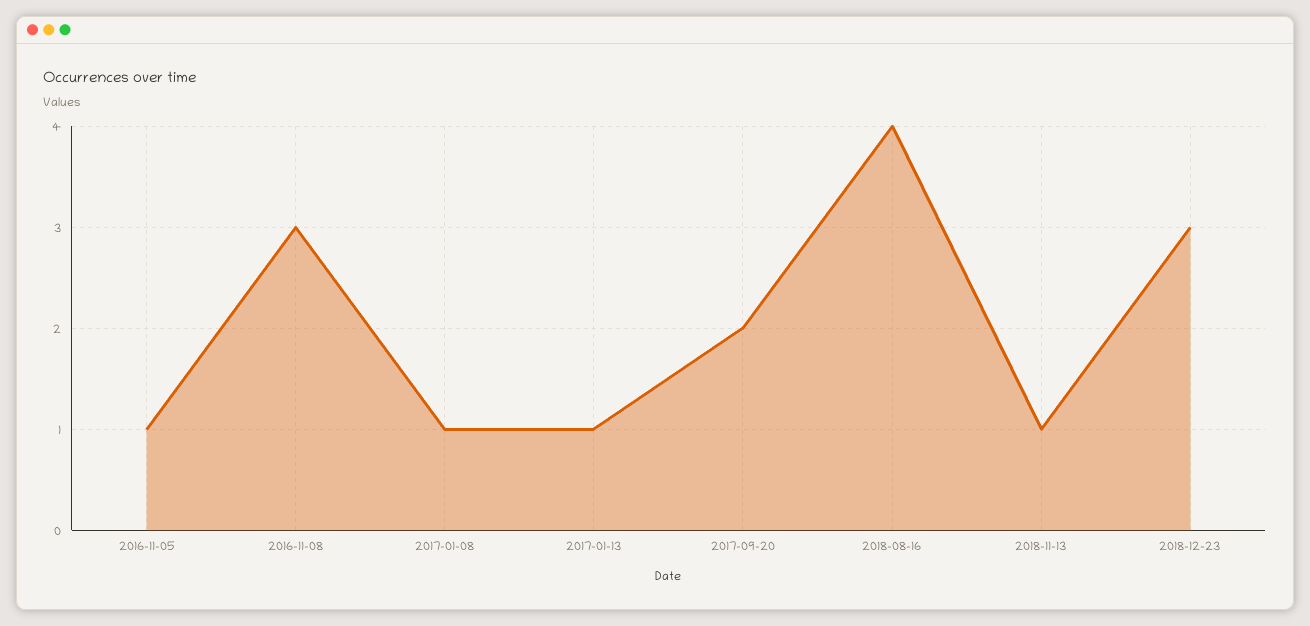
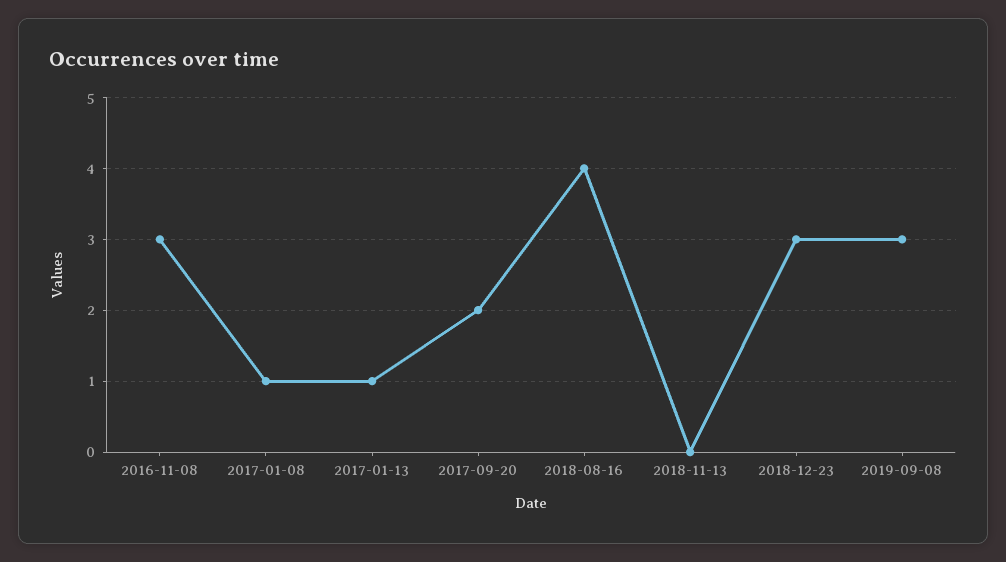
2016-11-05: 1 -> none
2018-11-13: 1 -> 0
2019-09-08: none -> 3

